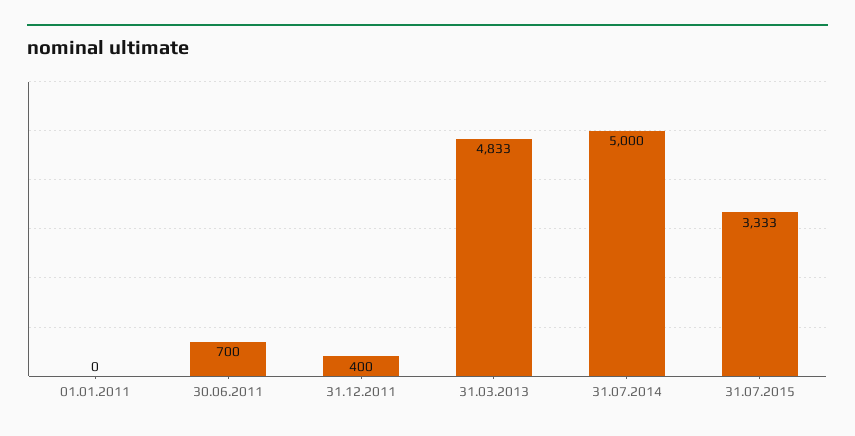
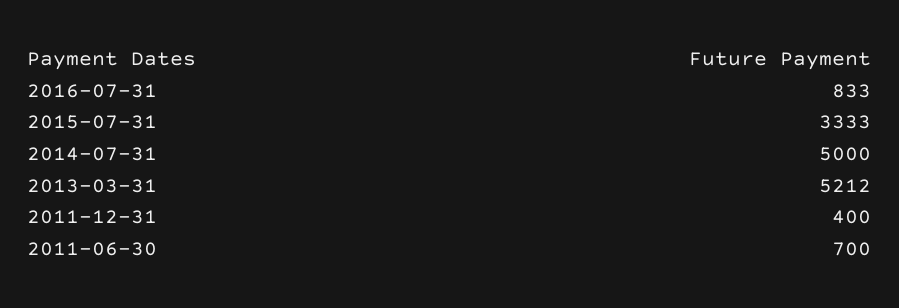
01.01.2011: 0 -> none
31.03.2013: 4833 -> 5212
2016-07-31: none -> 833

